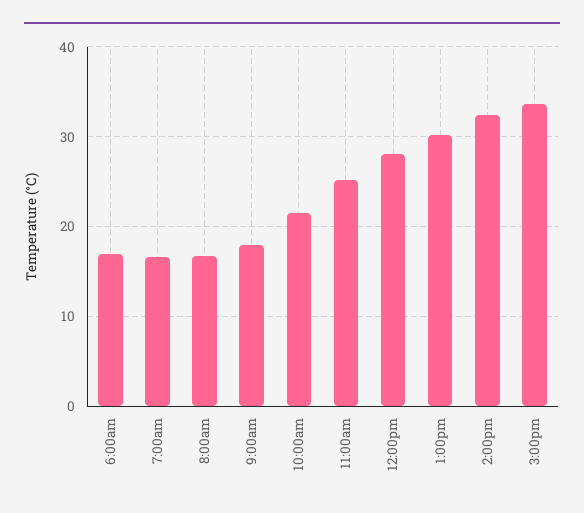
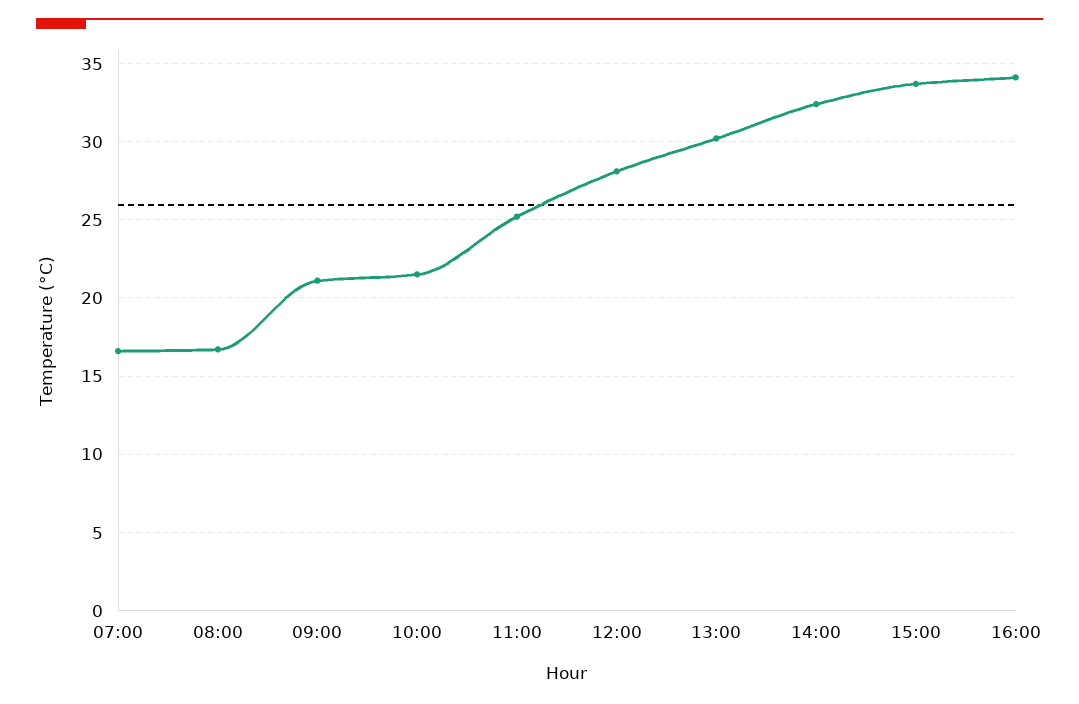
6:00am: 17 -> none
9:00am: 18 -> 21
16:00: none -> 34

